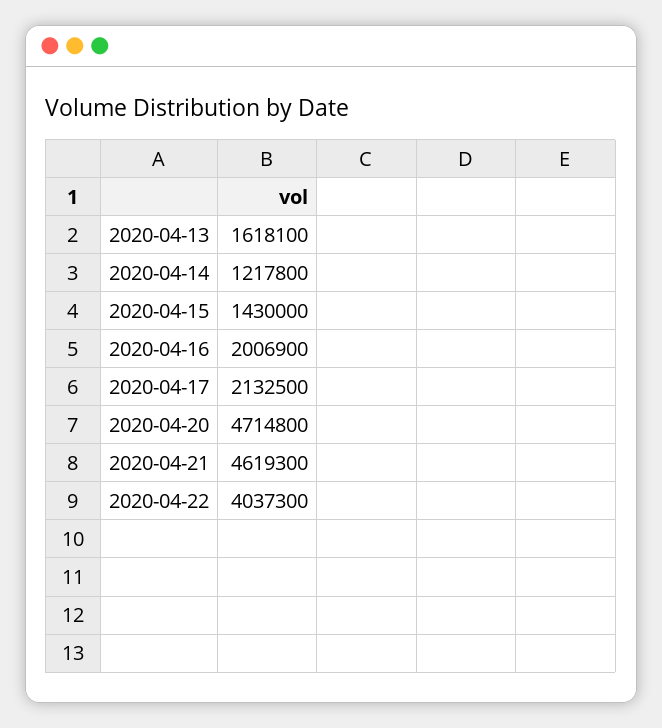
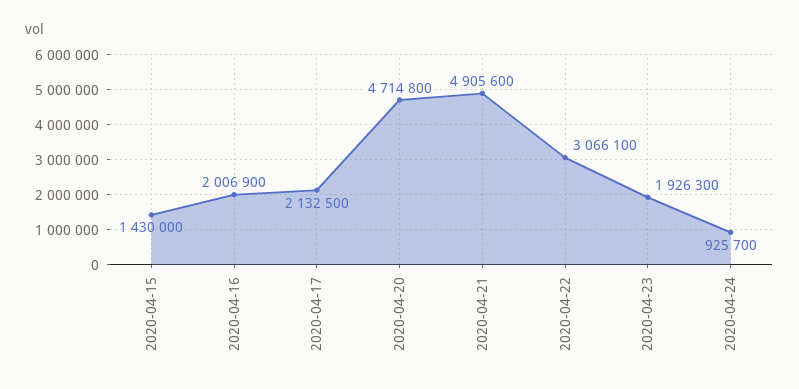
2020-04-13: 1618100 -> none
2020-04-14: 1217800 -> none
2020-04-21: 4619300 -> 4905600
2020-04-22: 4037300 -> 3066100
2020-04-23: none -> 1926300
2020-04-24: none -> 925700

